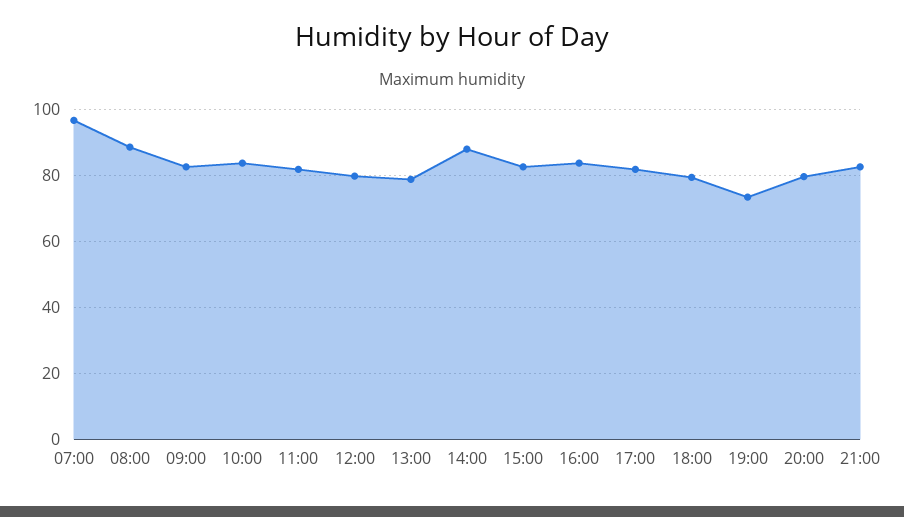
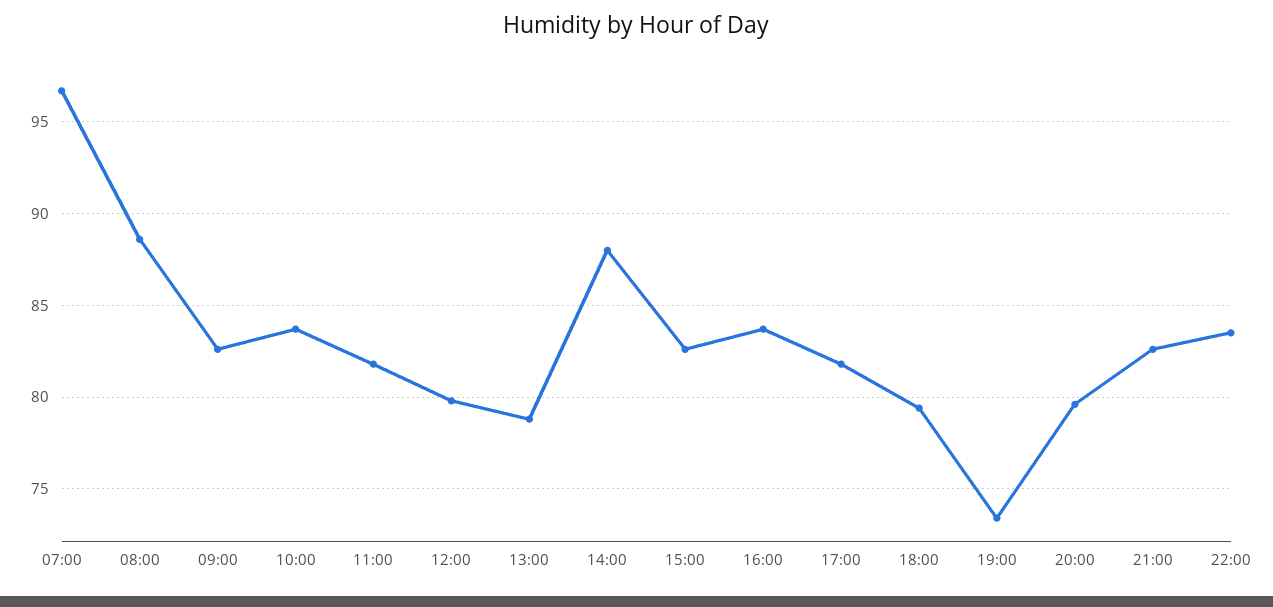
22:00: none -> 83.5

